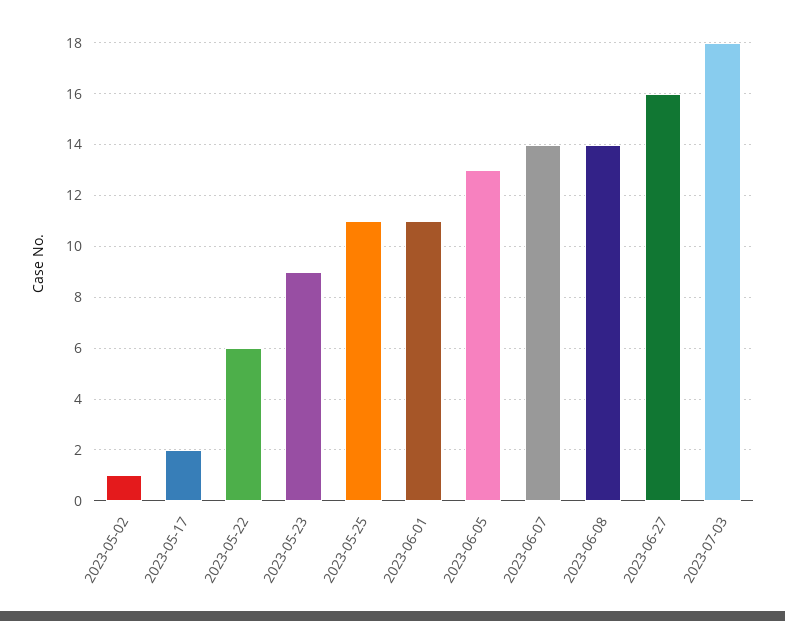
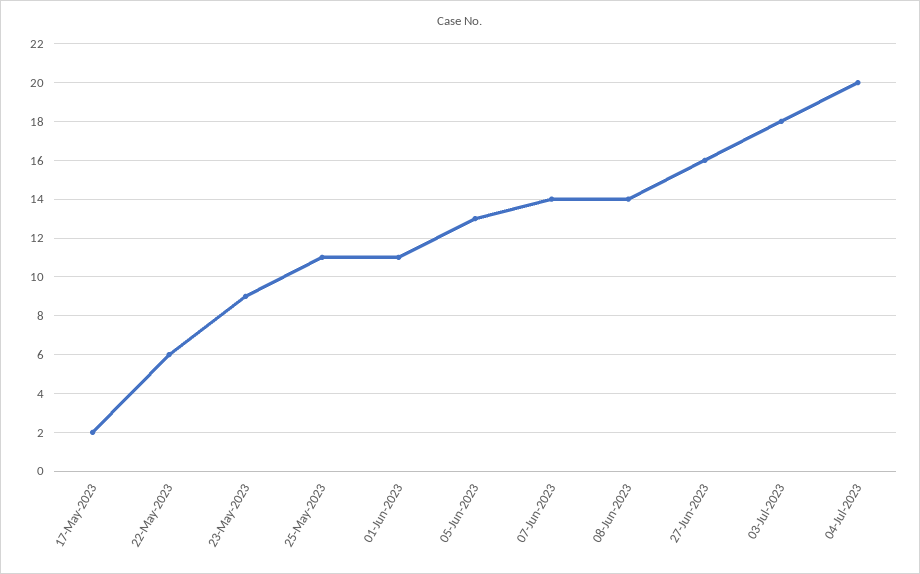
2023-05-02: 1 -> none
04-Jul-2023: none -> 20

